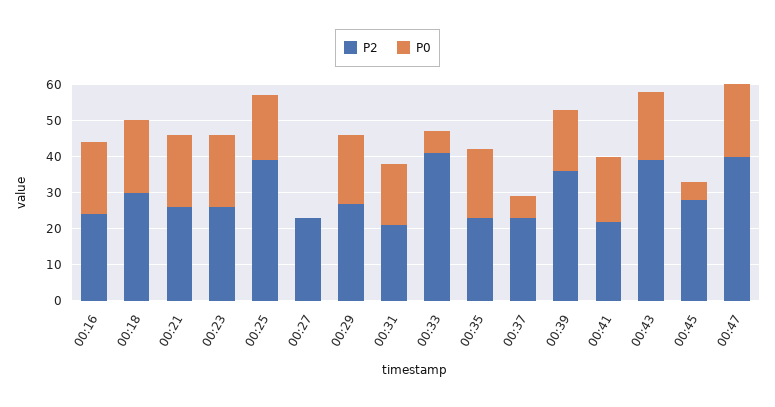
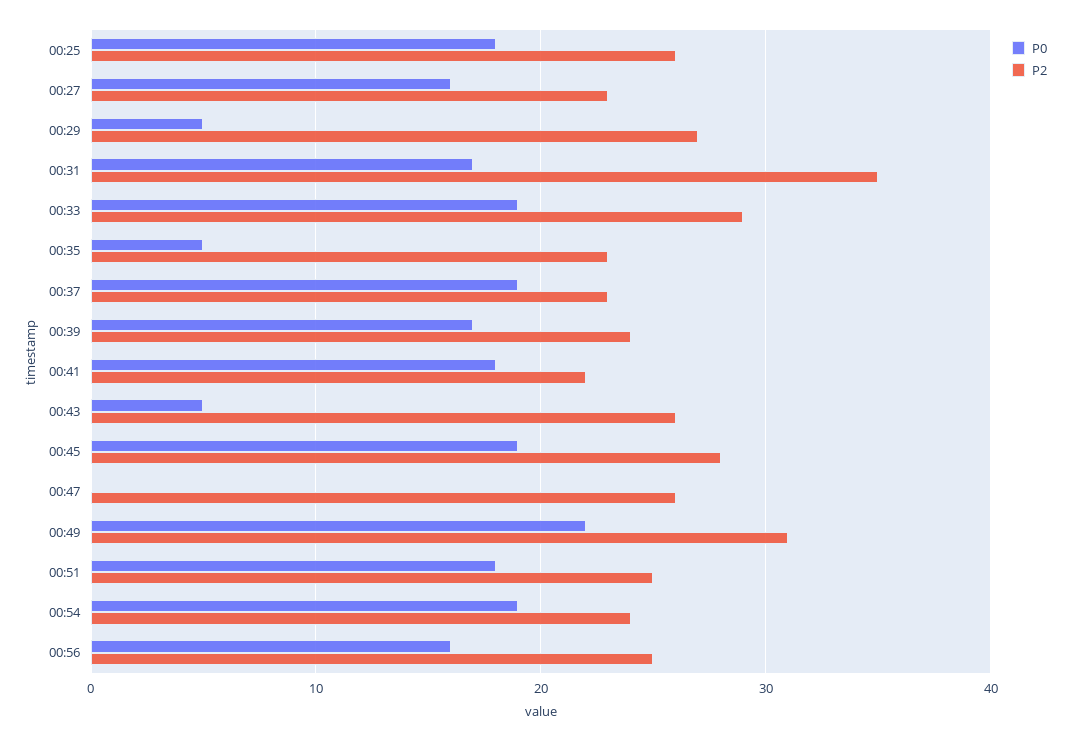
P2, 00:16: 25 -> none
P0, 00:16: 20 -> none
P2, 00:18: 30 -> none
P0, 00:18: 20 -> none
P2, 00:21: 25 -> none
P0, 00:21: 20 -> none
P2, 00:23: 25 -> none
P0, 00:23: 20 -> none
P2, 00:25: 40 -> 26
P0, 00:27: 0 -> 16
P0, 00:29: 20 -> 5
P2, 00:31: 20 -> 35
P2, 00:33: 40 -> 29
P0, 00:33: 5 -> 19
P0, 00:35: 20 -> 5
P0, 00:37: 5 -> 19
P2, 00:39: 35 -> 24
P2, 00:43: 40 -> 26
P0, 00:43: 20 -> 5
P0, 00:45: 5 -> 19
P2, 00:47: 40 -> 26
P0, 00:47: 20 -> 0
P0, 00:49: none -> 22
P2, 00:49: none -> 31
P0, 00:51: none -> 18
P2, 00:51: none -> 25
P0, 00:54: none -> 19
P2, 00:54: none -> 24
P0, 00:56: none -> 16
P2, 00:56: none -> 25

